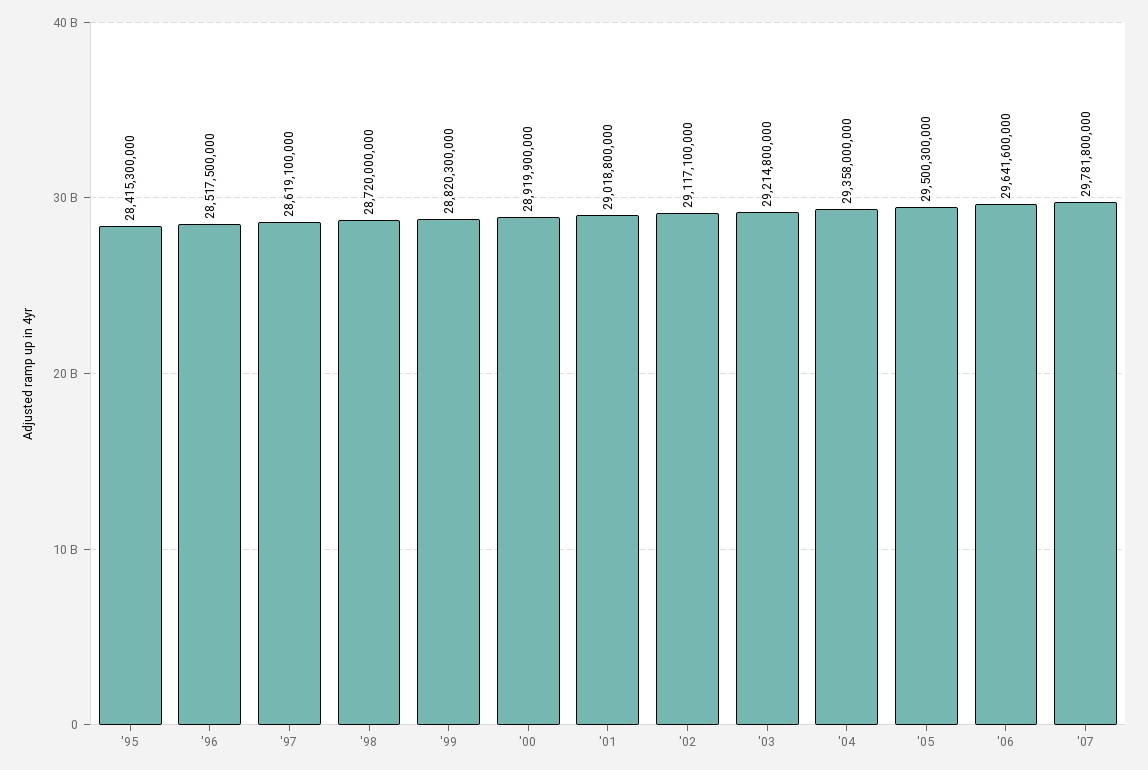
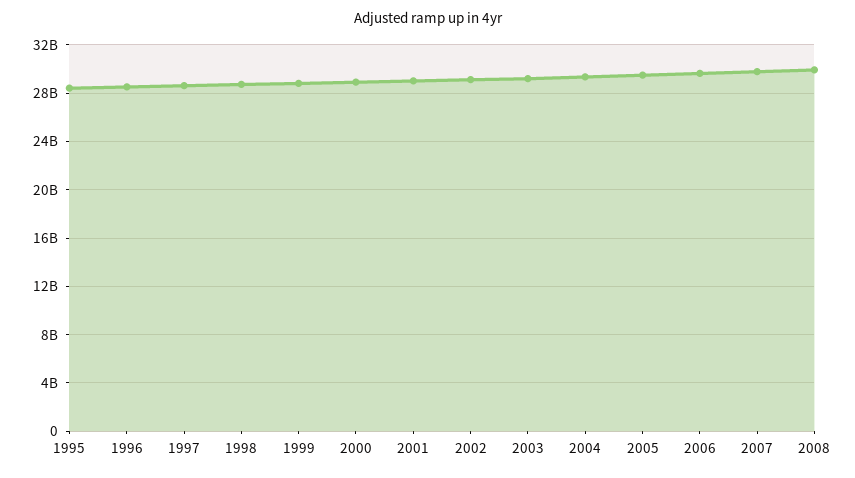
2008: none -> 30000000000

